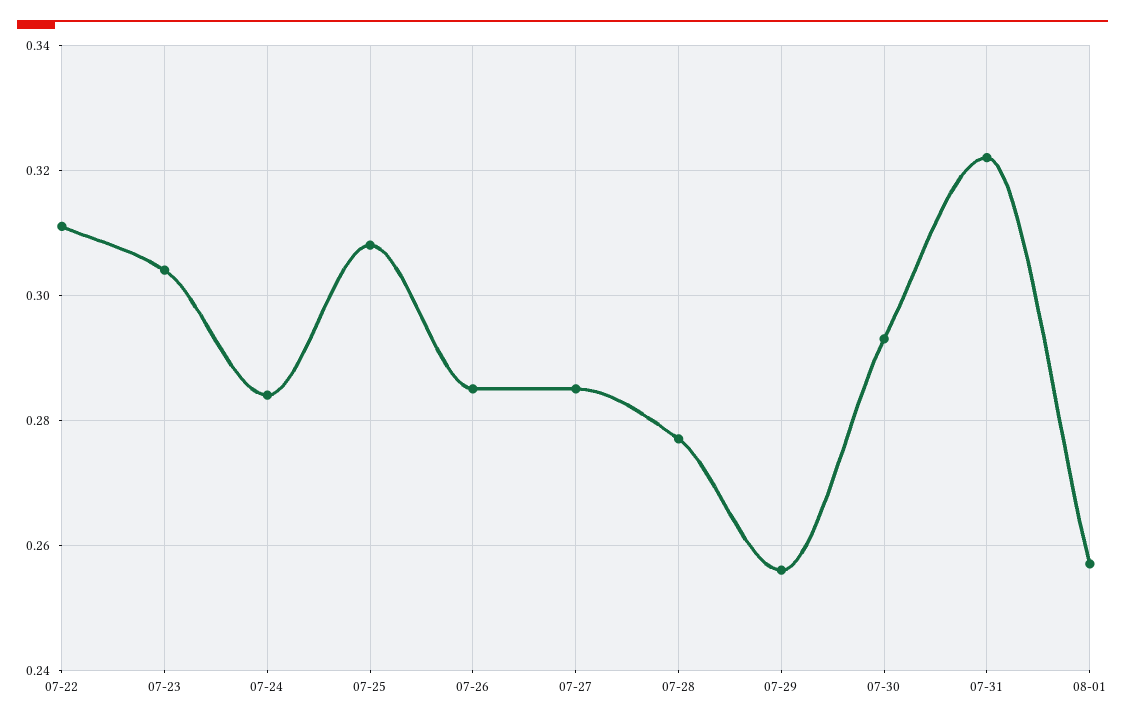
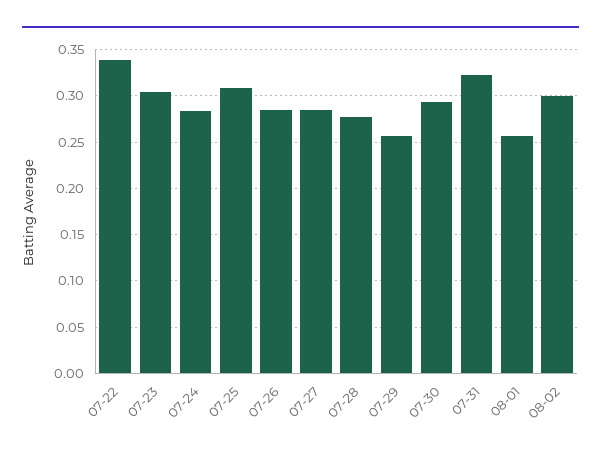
07-22: 0.31 -> 0.34
08-02: none -> 0.3

